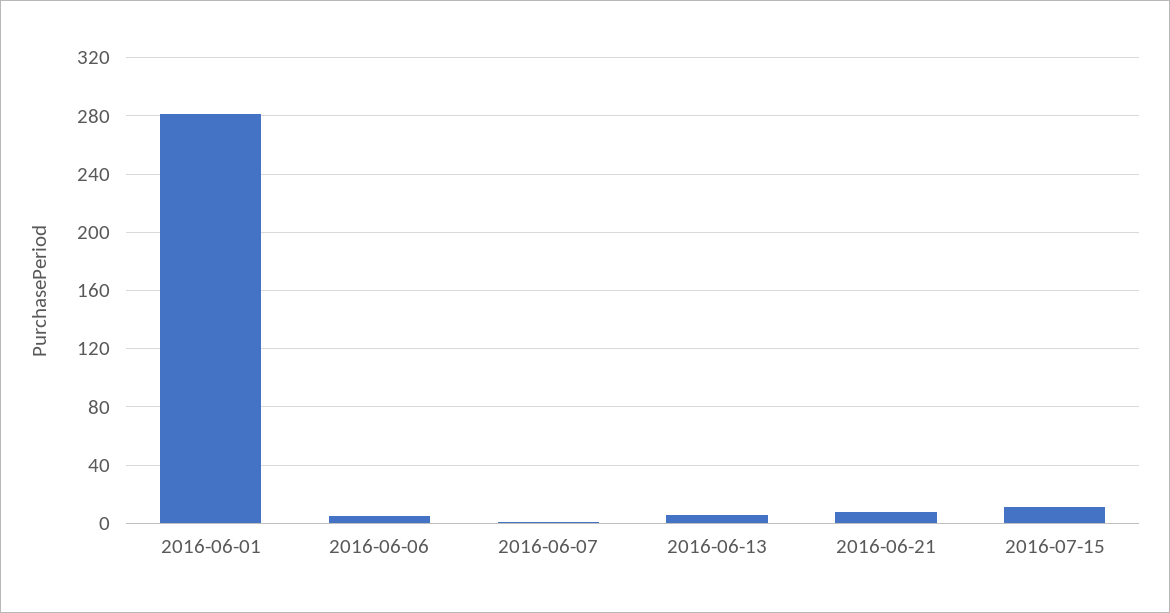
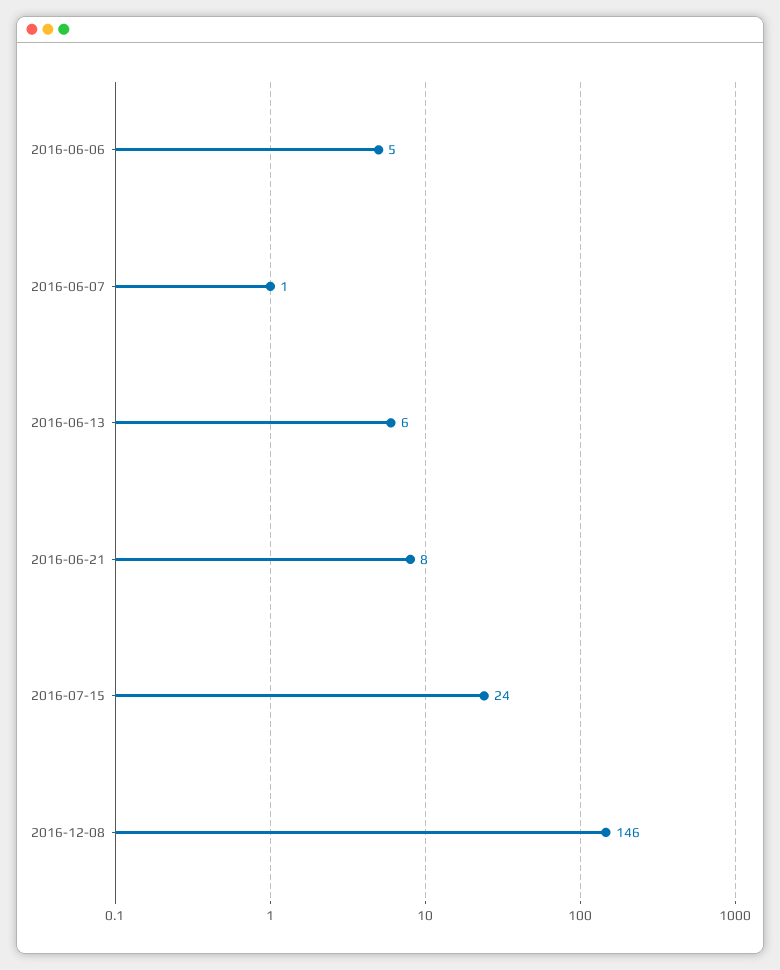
2016-06-01: 280 -> none
2016-07-15: 10 -> 24
2016-12-08: none -> 146

